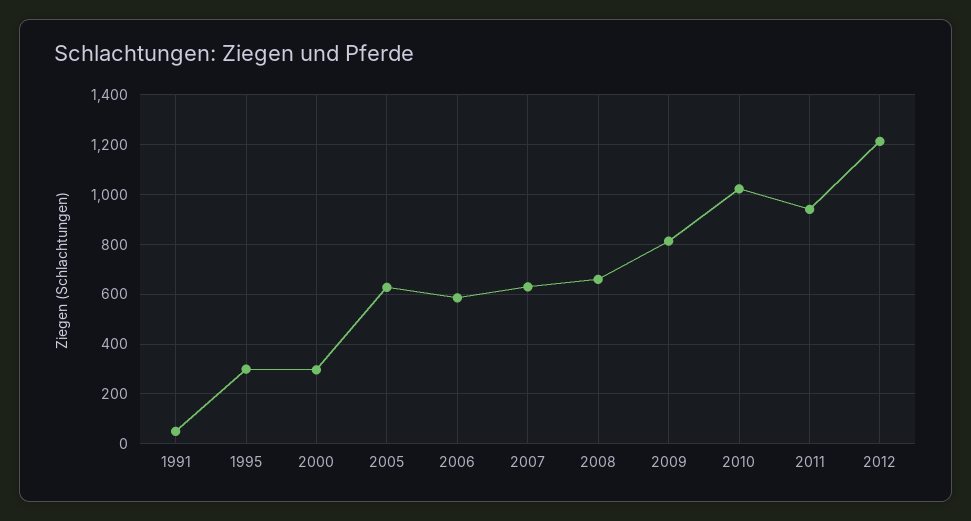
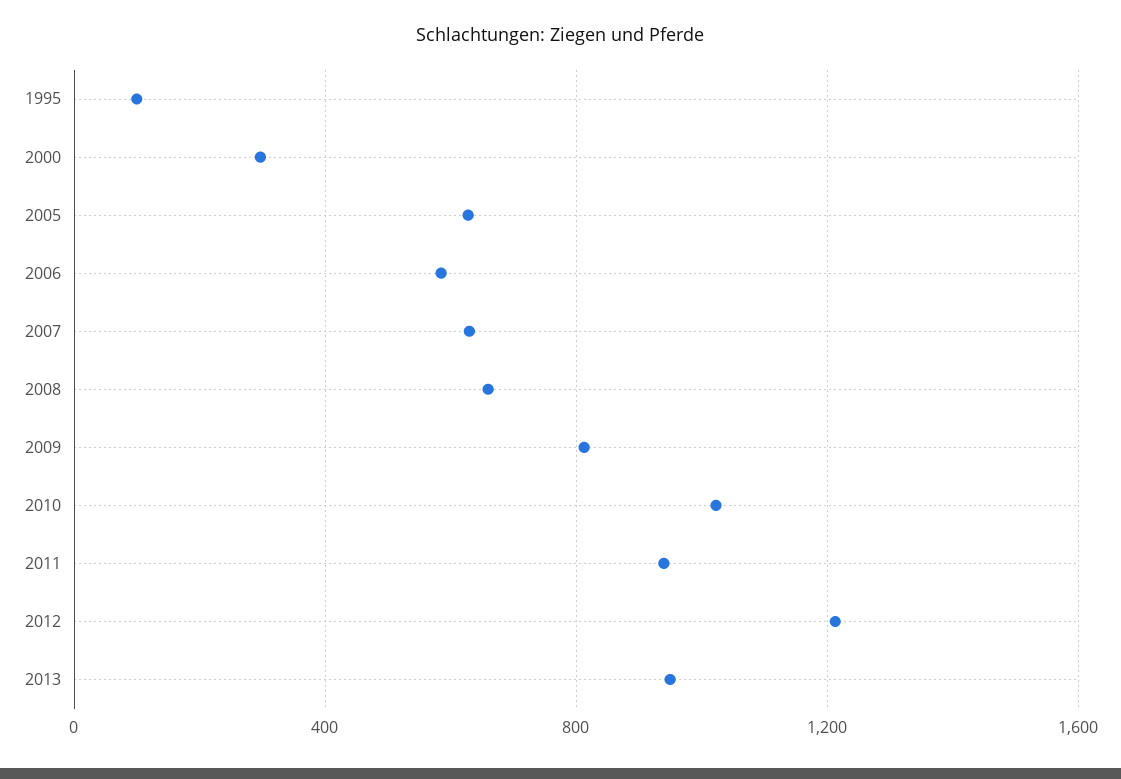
1991: 50 -> none
1995: 300 -> 100
2013: none -> 950

